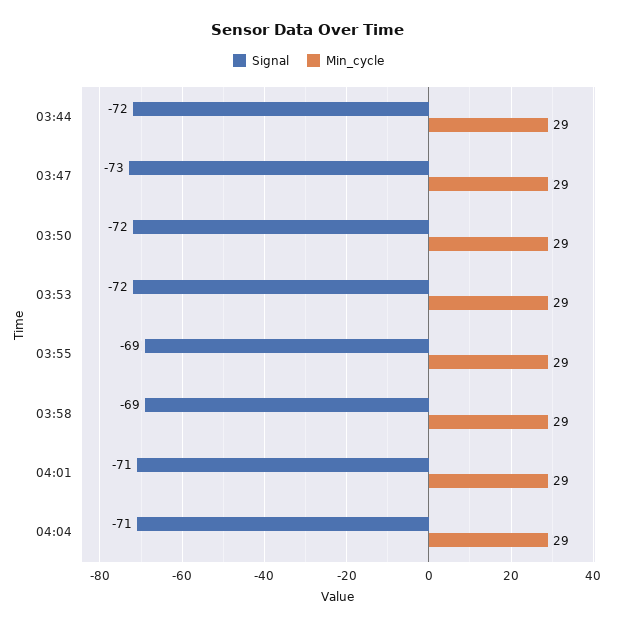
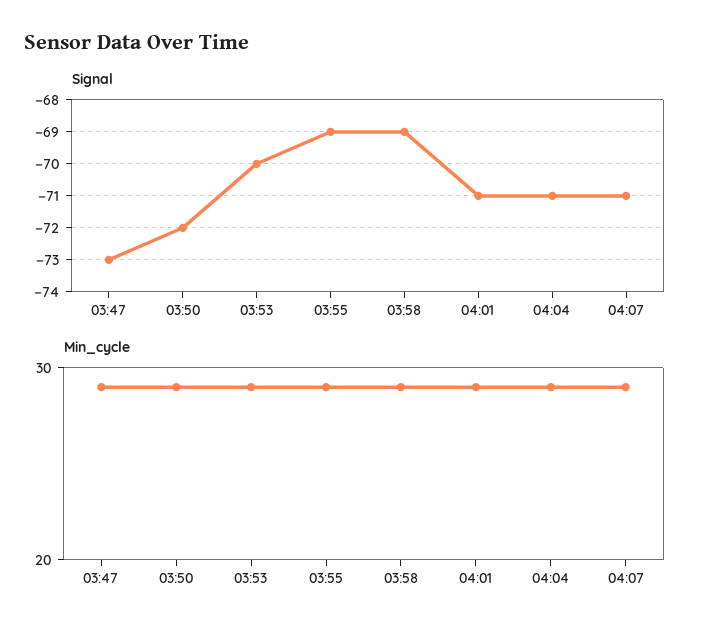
Signal, 03:44: -72 -> none
Min_cycle, 03:44: 29 -> none
Signal, 03:53: -72 -> -70
Signal, 04:07: none -> -71
Min_cycle, 04:07: none -> 29

